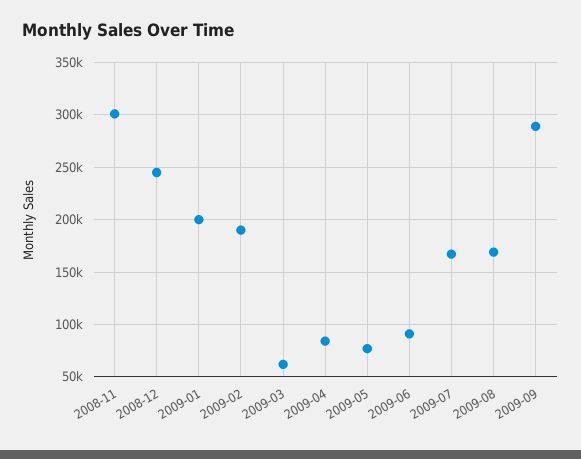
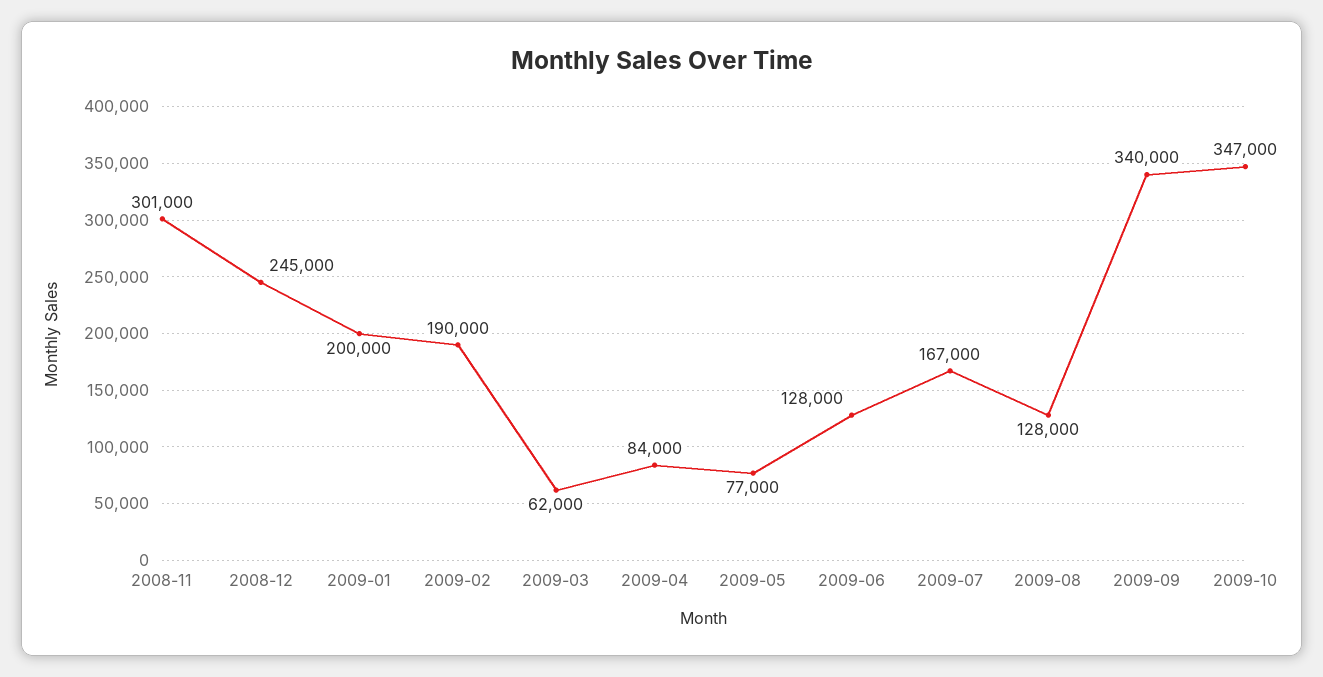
2009-06: 90000 -> 128000
2009-08: 170000 -> 128000
2009-09: 290000 -> 340000
2009-10: none -> 347000

